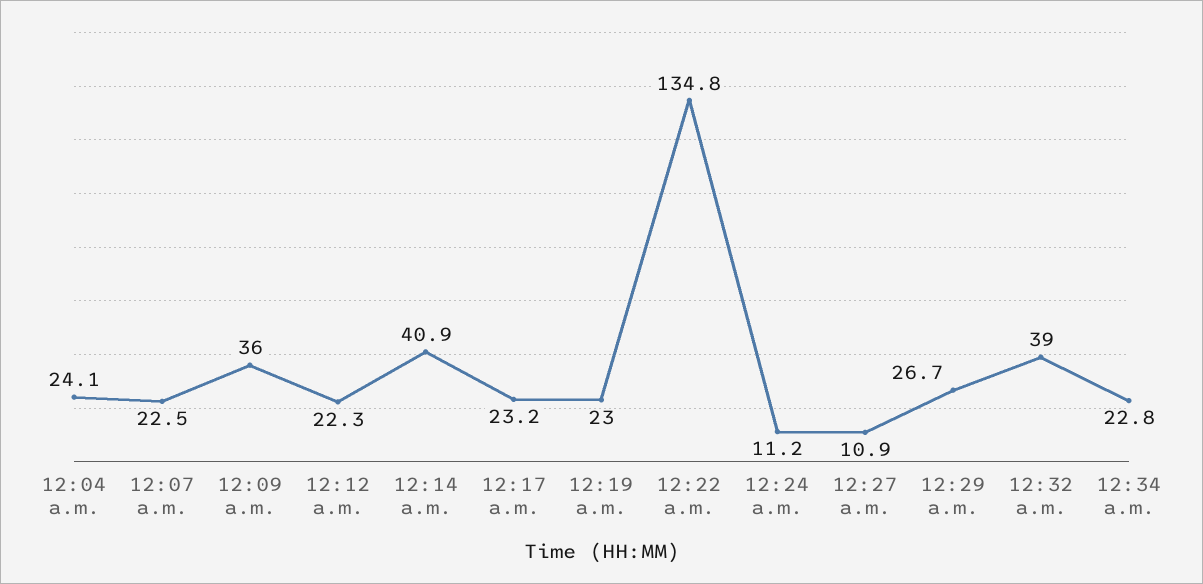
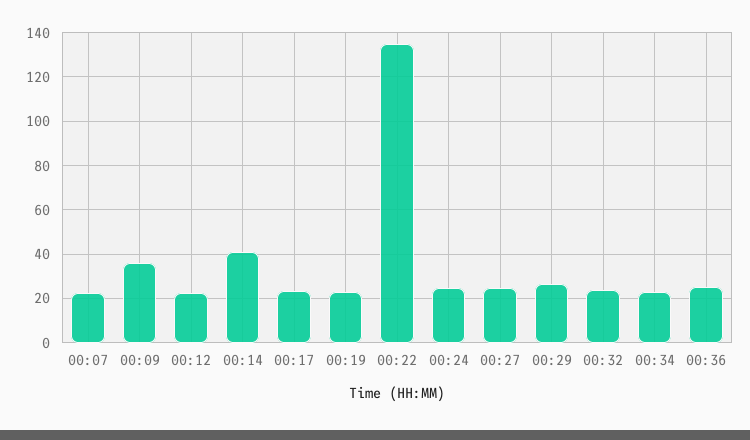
12:04 a.m.: 24.1 -> none
12:24 a.m.: 11.2 -> 25
12:27 a.m.: 10.9 -> 25
12:32 a.m.: 39 -> 25
00:36: none -> 25

